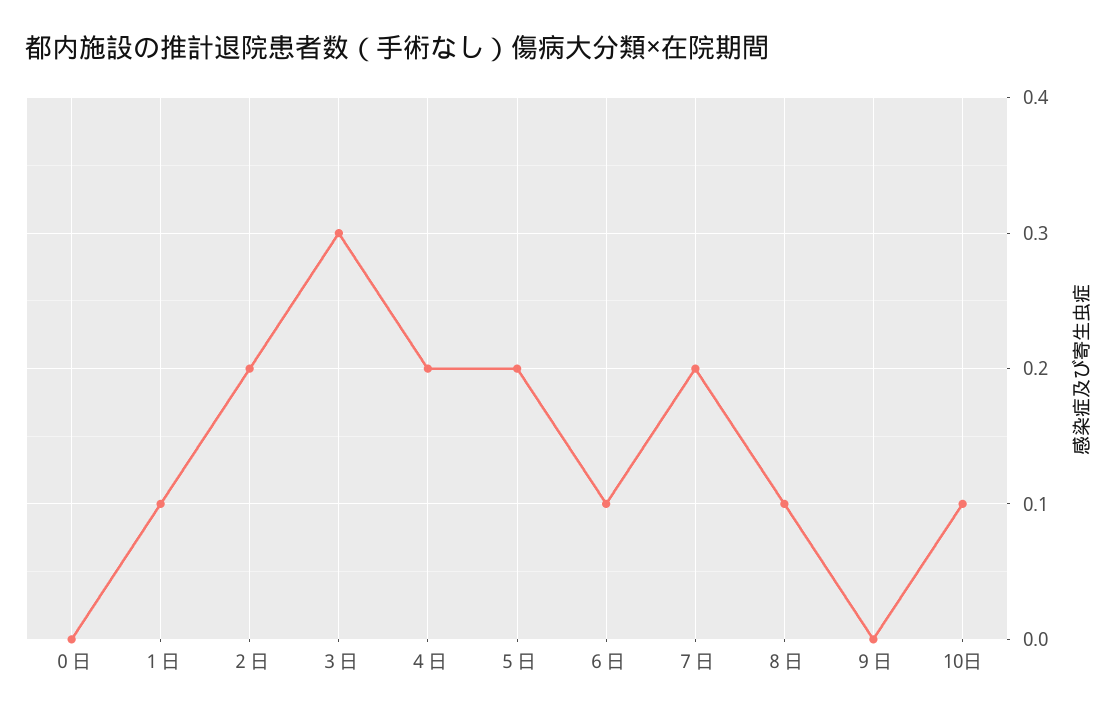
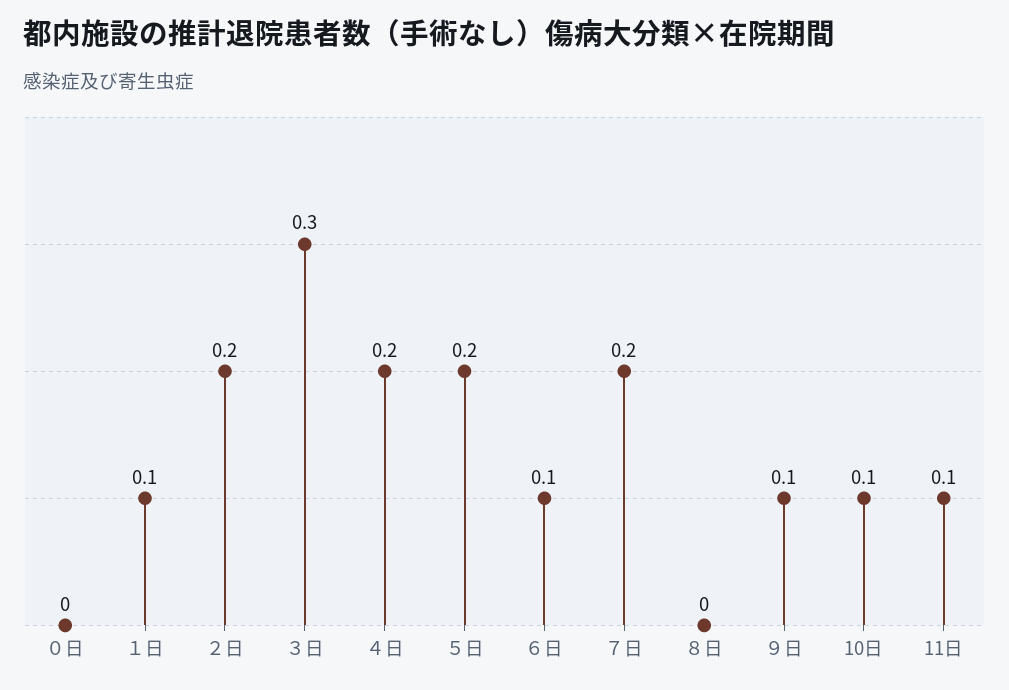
８日: 0.1 -> 0
９日: 0 -> 0.1
11日: none -> 0.1

